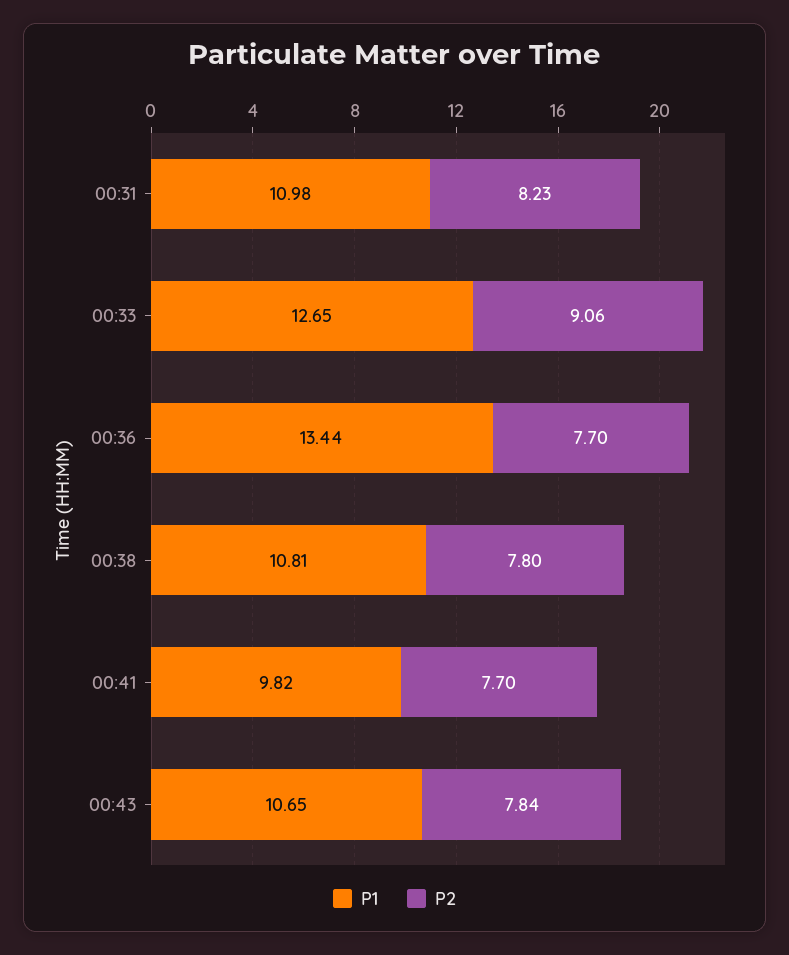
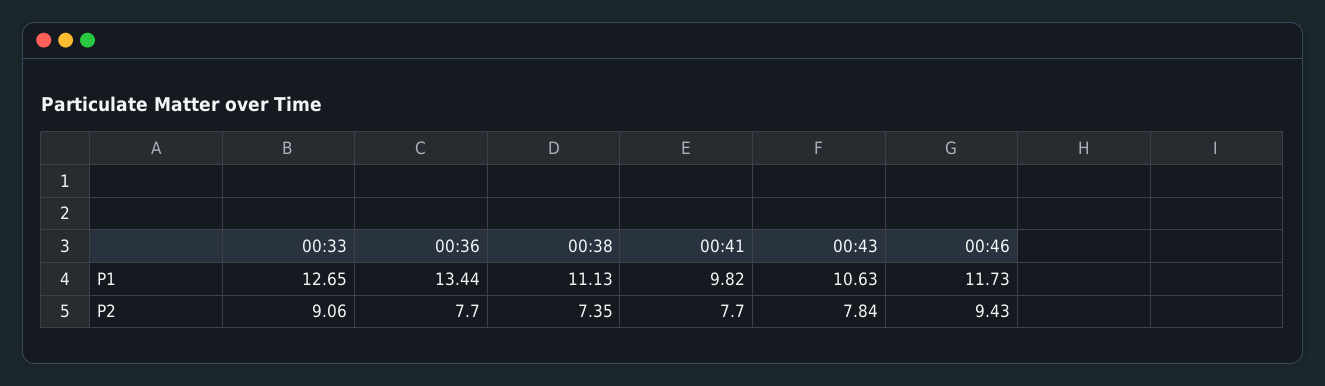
P1, 00:31: 10.98 -> none
P2, 00:31: 8.23 -> none
P1, 00:38: 10.81 -> 11.13
P2, 00:38: 7.8 -> 7.35
P1, 00:43: 10.65 -> 10.63
P1, 00:46: none -> 11.73
P2, 00:46: none -> 9.43

